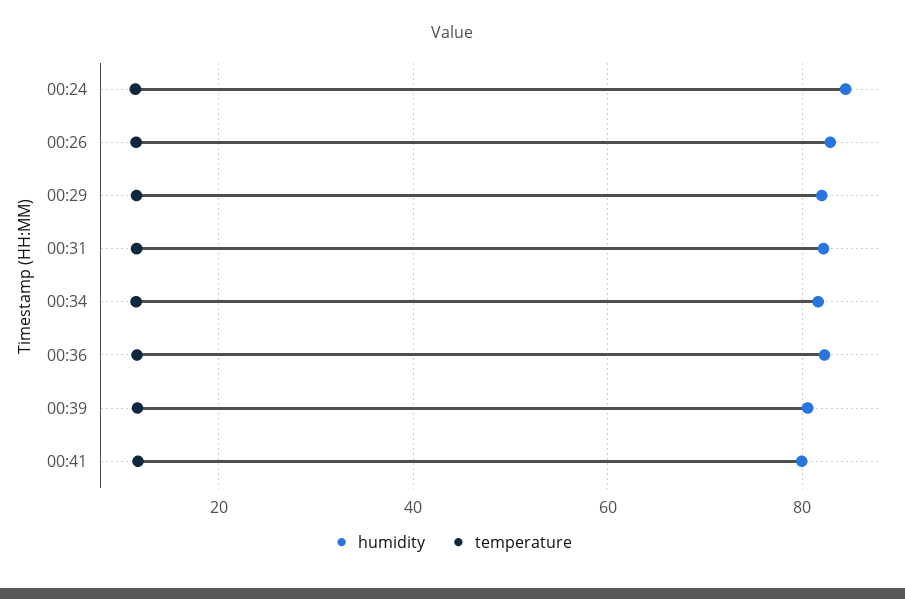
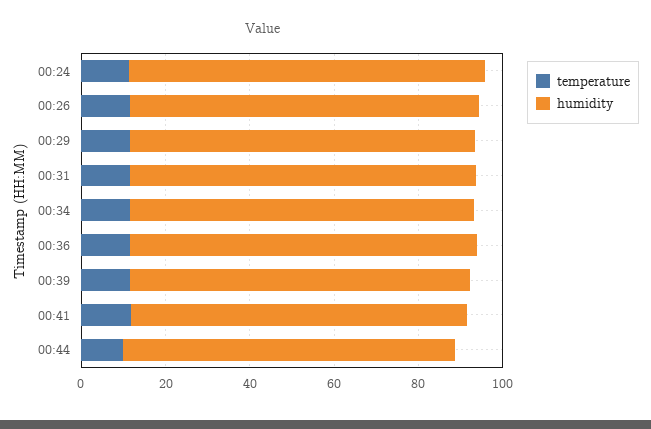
temperature, 00:44: none -> 10
humidity, 00:44: none -> 80

